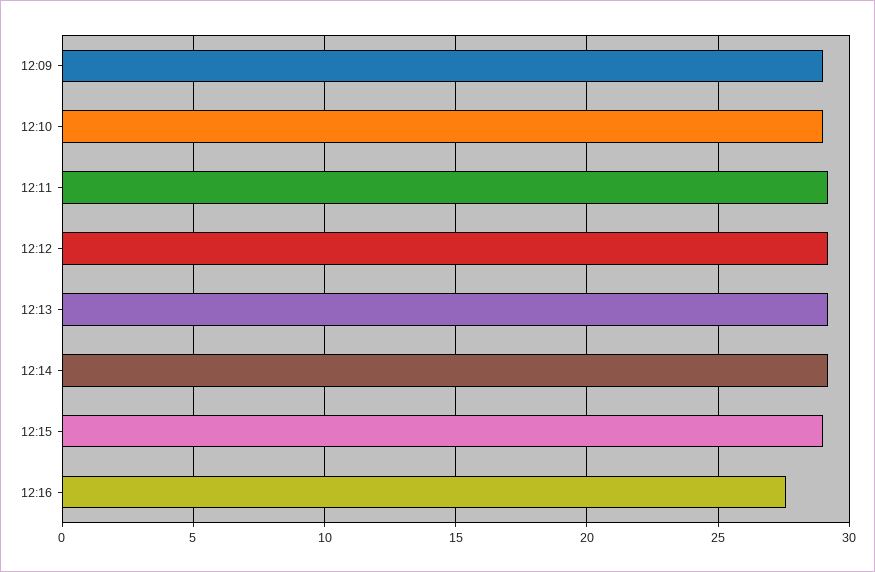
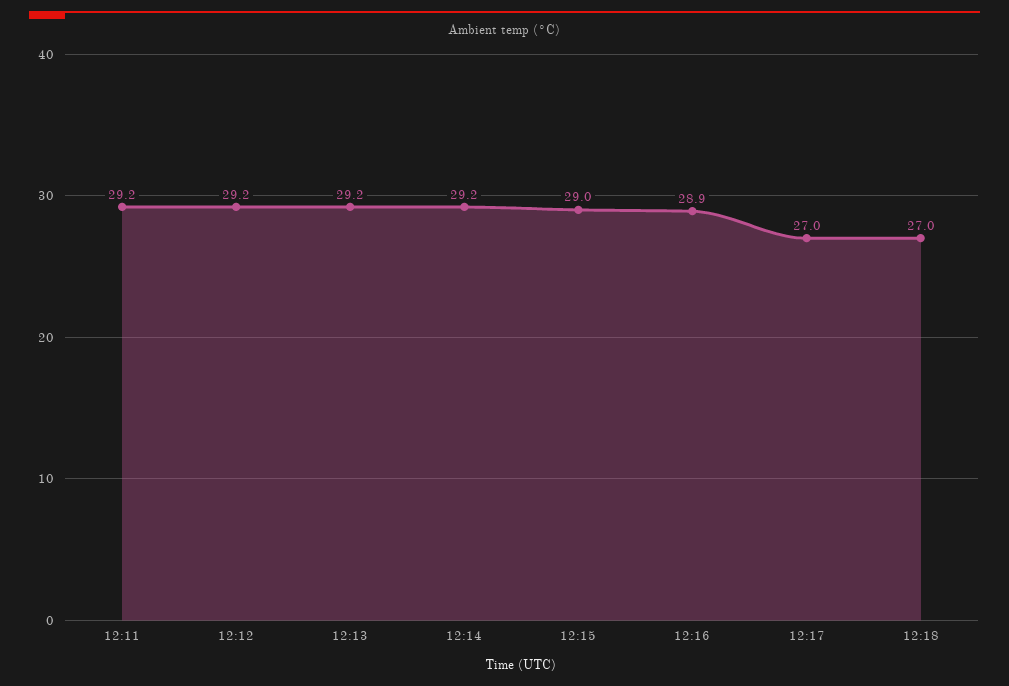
12:09: 29 -> none
12:10: 29 -> none
12:16: 27.5 -> 28.9
12:17: none -> 27
12:18: none -> 27

